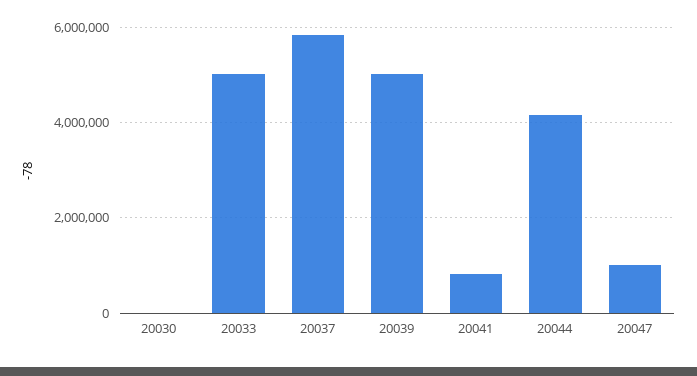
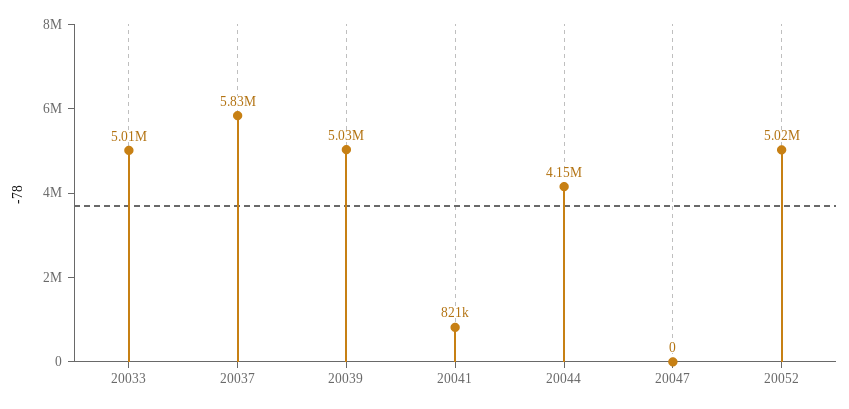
20030: 0 -> none
20047: 1000000 -> 0
20052: none -> 5020000

